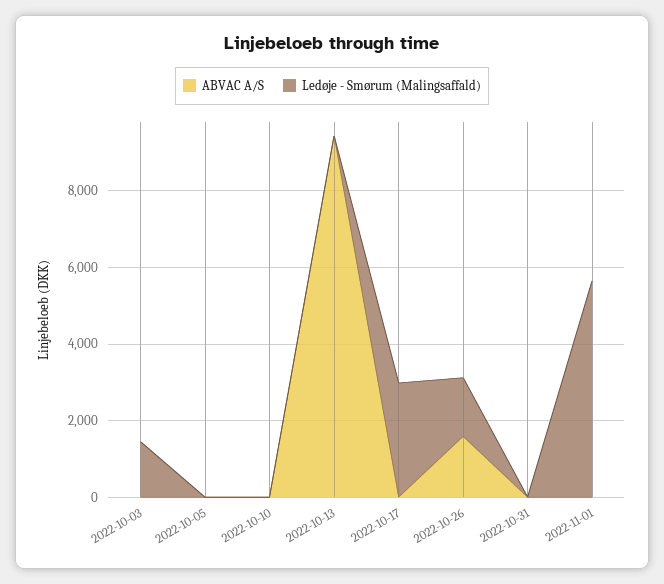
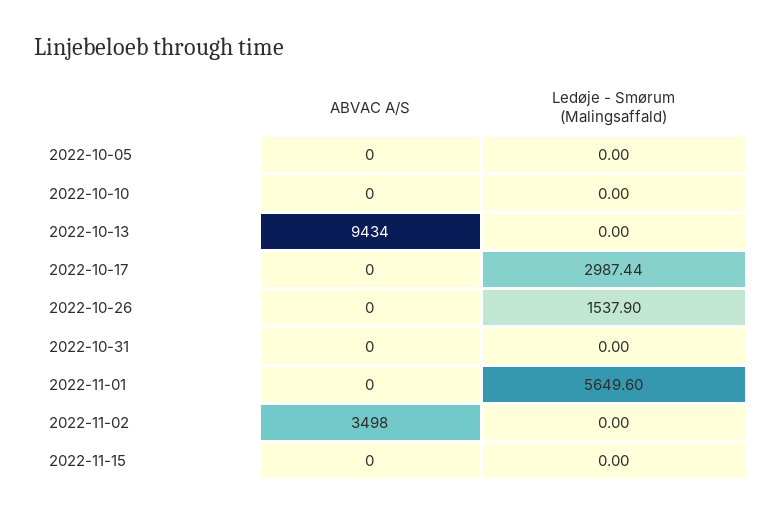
ABVAC A/S, 2022-10-03: 0 -> none
Ledøje - Smørum (Malingsaffald), 2022-10-03: 1500 -> none
ABVAC A/S, 2022-10-26: 1500 -> 0
ABVAC A/S, 2022-11-02: none -> 3498
Ledøje - Smørum (Malingsaffald), 2022-11-02: none -> 0
ABVAC A/S, 2022-11-15: none -> 0
Ledøje - Smørum (Malingsaffald), 2022-11-15: none -> 0

